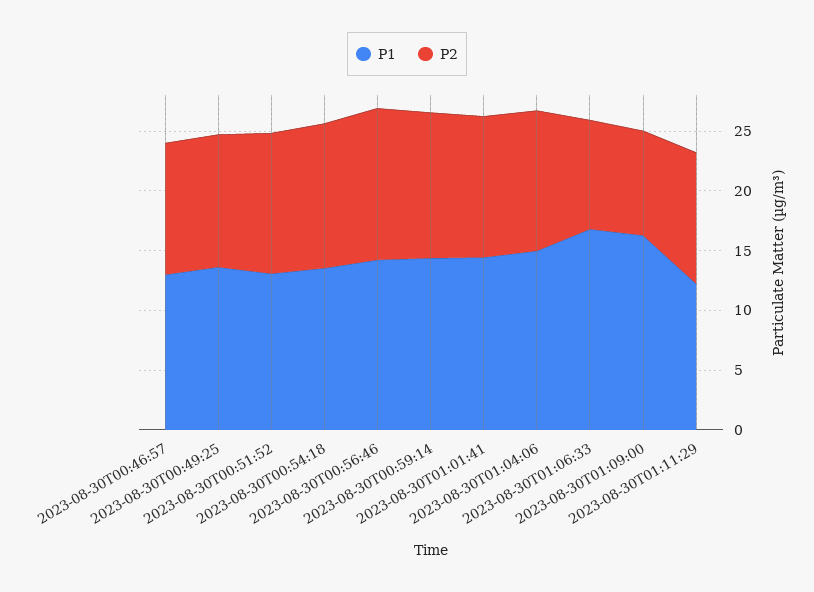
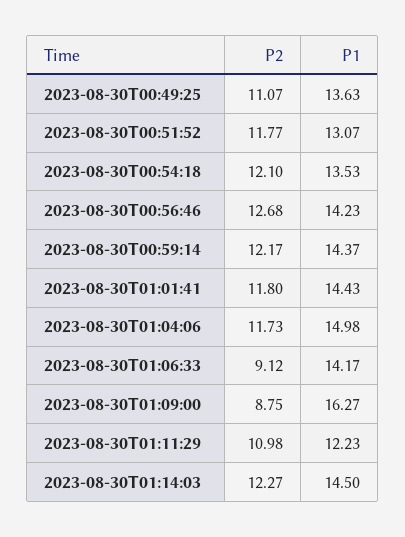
P1, 2023-08-30T00:46:57: 13 -> none
P2, 2023-08-30T00:46:57: 11 -> none
P1, 2023-08-30T01:06:33: 17 -> 14.17
P2, 2023-08-30T01:14:03: none -> 12.27
P1, 2023-08-30T01:14:03: none -> 14.5

